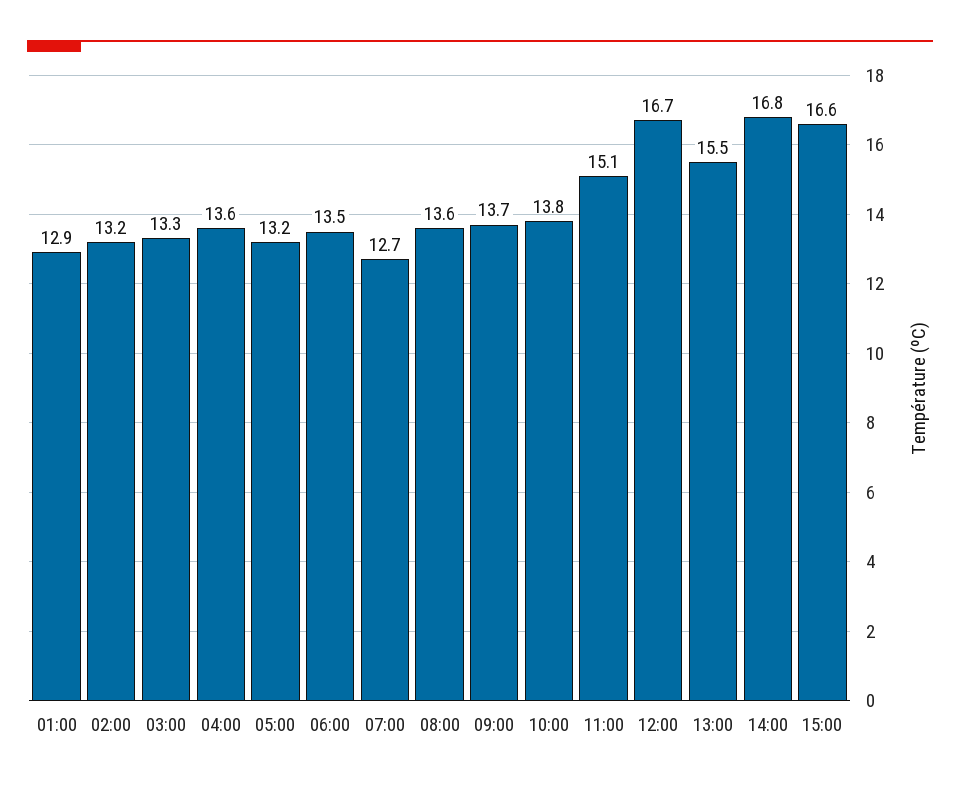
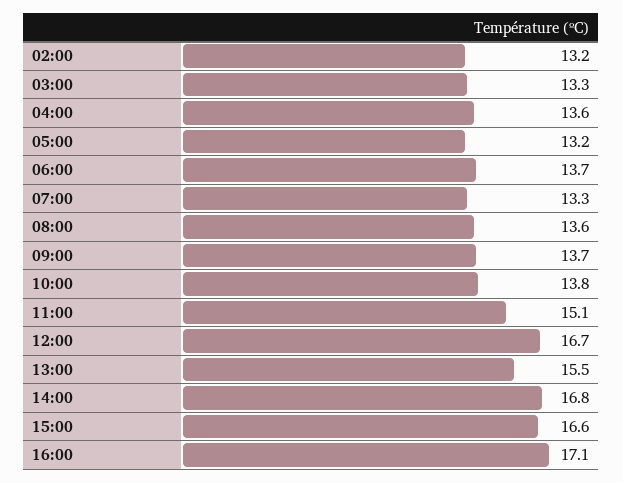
01:00: 12.9 -> none
06:00: 13.5 -> 13.7
07:00: 12.7 -> 13.3
16:00: none -> 17.1

